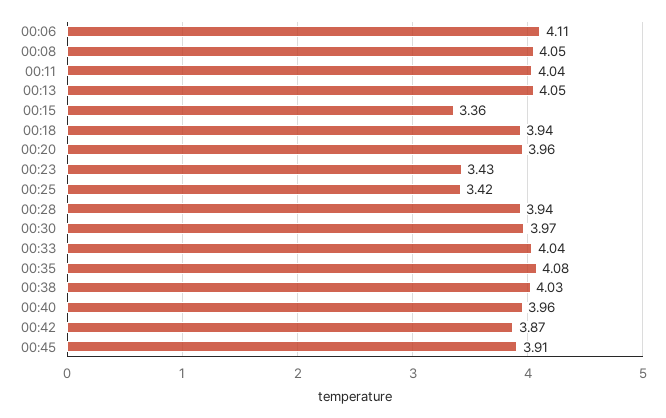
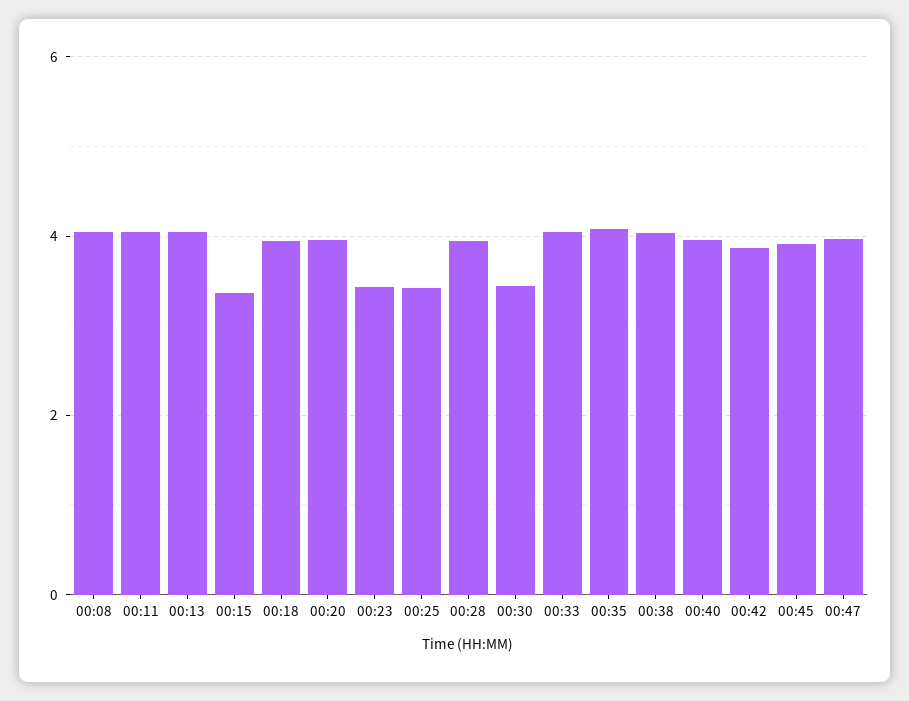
00:06: 4.11 -> none
00:30: 3.97 -> 3.4
00:47: none -> 4

